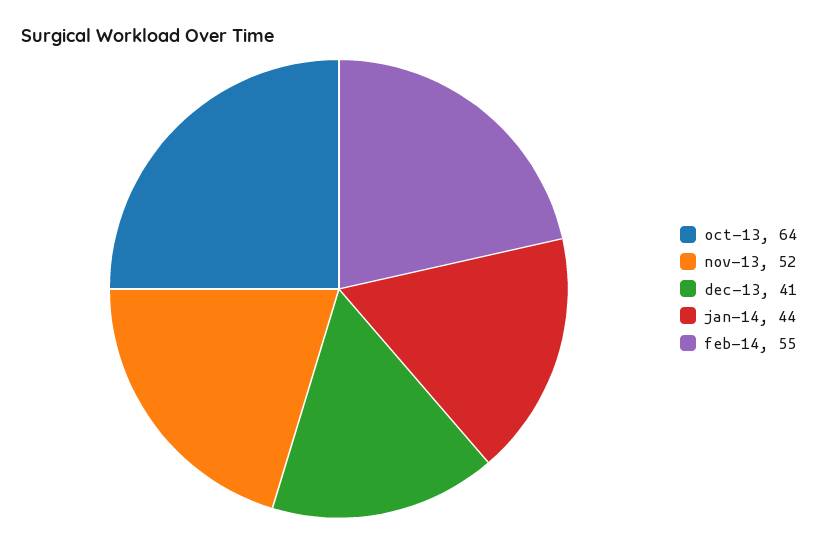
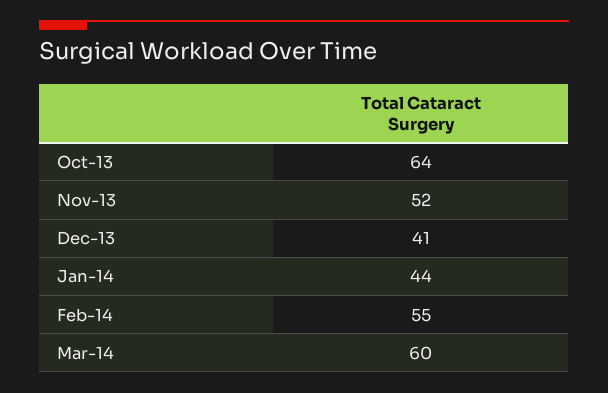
Mar-14: none -> 60

